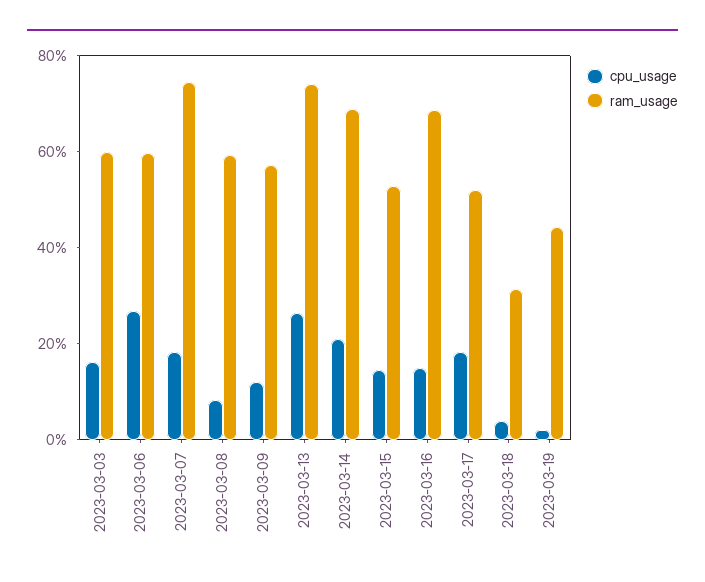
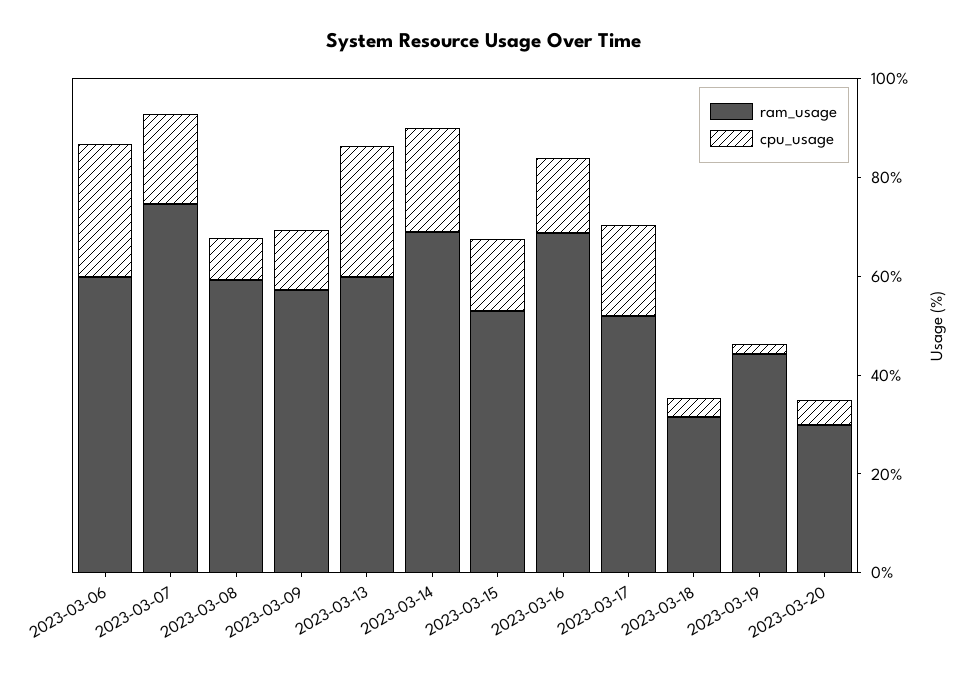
cpu_usage, 2023-03-03: 15 -> none
ram_usage, 2023-03-03: 60 -> none
ram_usage, 2023-03-13: 75 -> 60
ram_usage, 2023-03-20: none -> 30
cpu_usage, 2023-03-20: none -> 5

